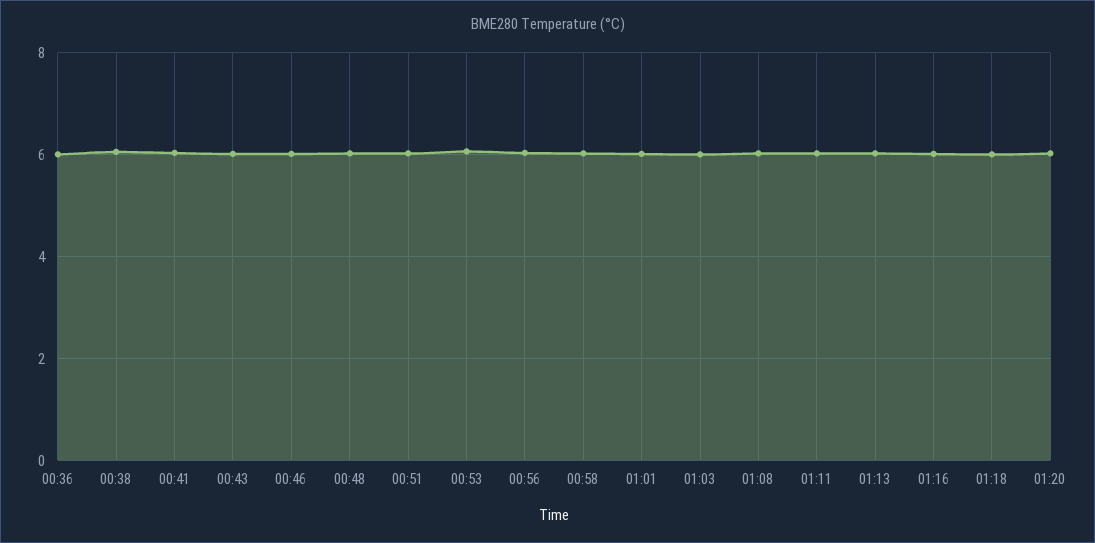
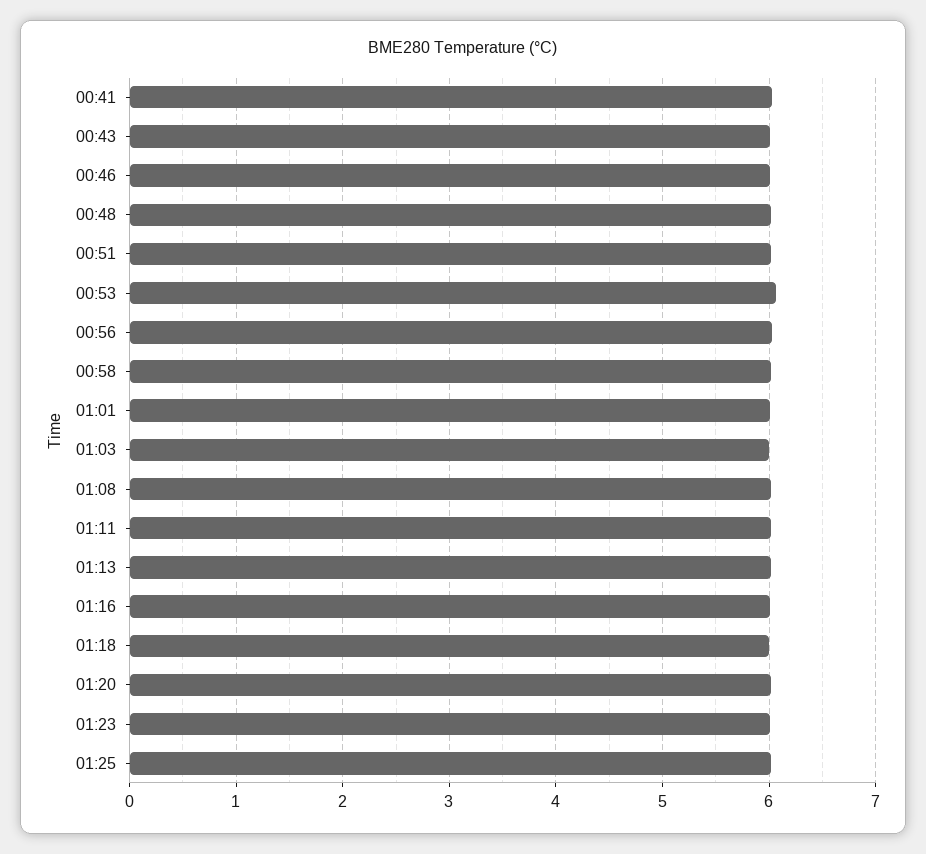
00:36: 6 -> none
00:38: 6 -> none
01:23: none -> 6
01:25: none -> 6

